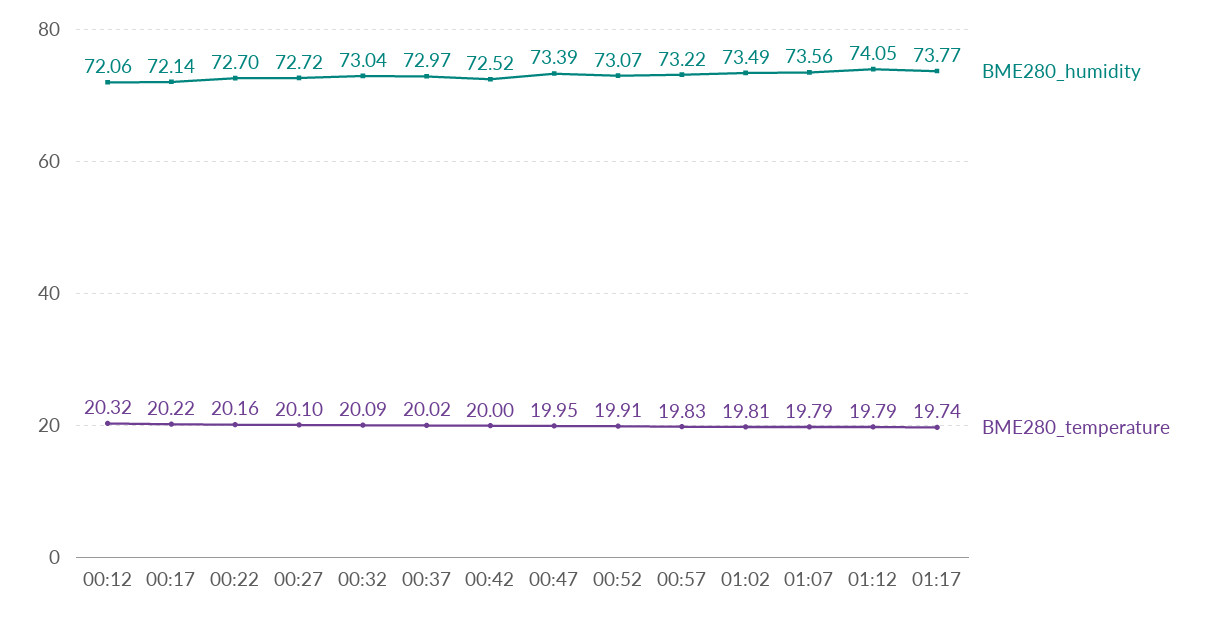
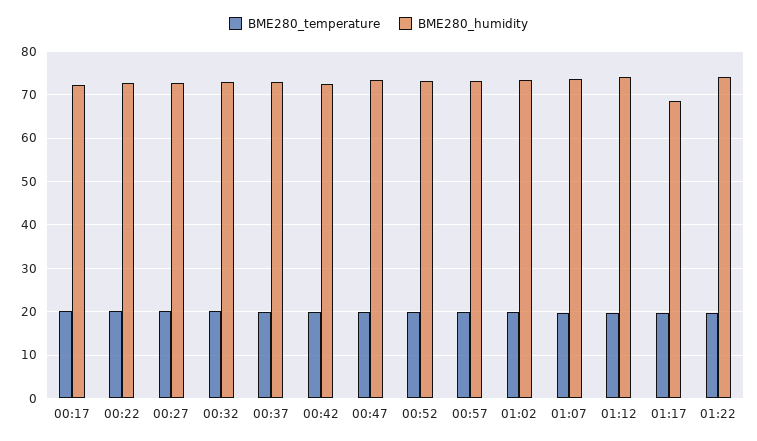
BME280_humidity, 00:12: 72.06 -> none
BME280_temperature, 00:12: 20.32 -> none
BME280_humidity, 01:17: 73.77 -> 68
BME280_temperature, 01:22: none -> 20
BME280_humidity, 01:22: none -> 74

